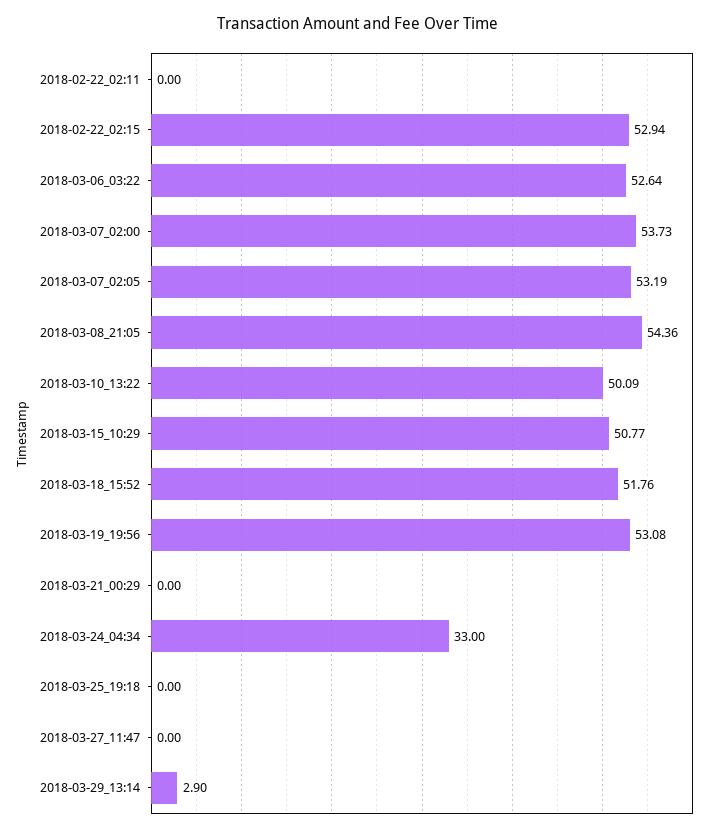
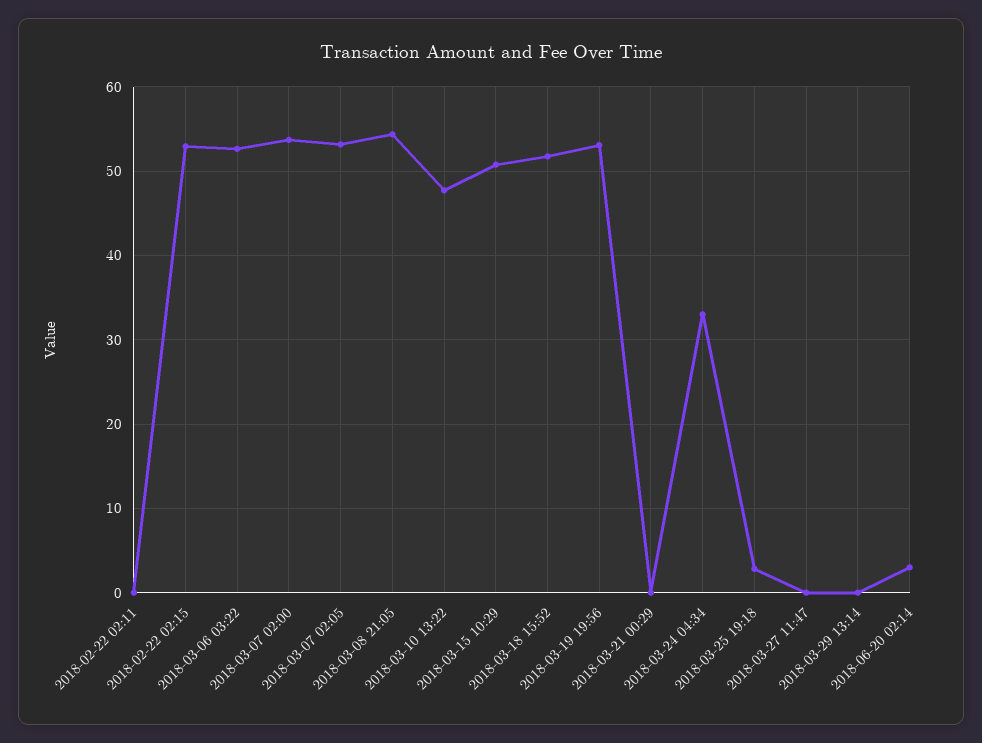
2018-03-10_13:22: 50.09 -> 48
2018-03-25_19:18: 0 -> 3
2018-03-29_13:14: 2.9 -> 0
2018-06-20 02:14: none -> 3

